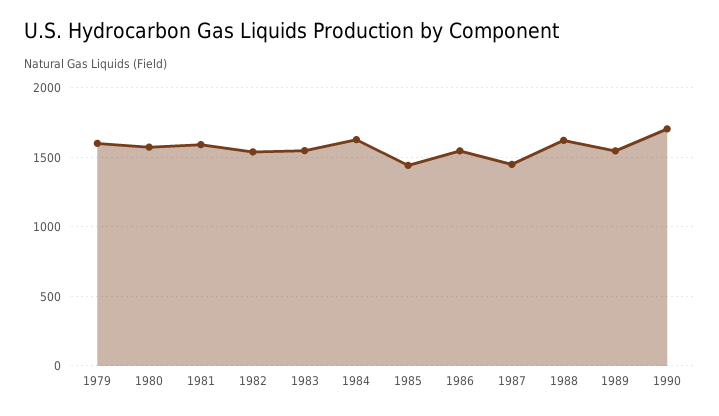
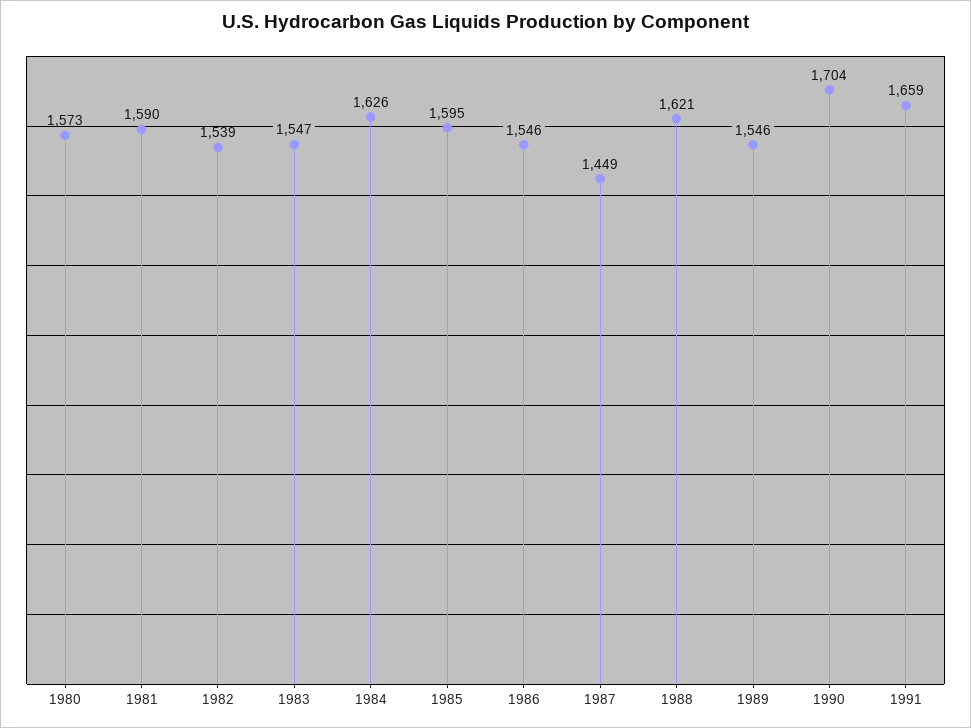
1979: 1600 -> none
1985: 1450 -> 1595
1991: none -> 1659

